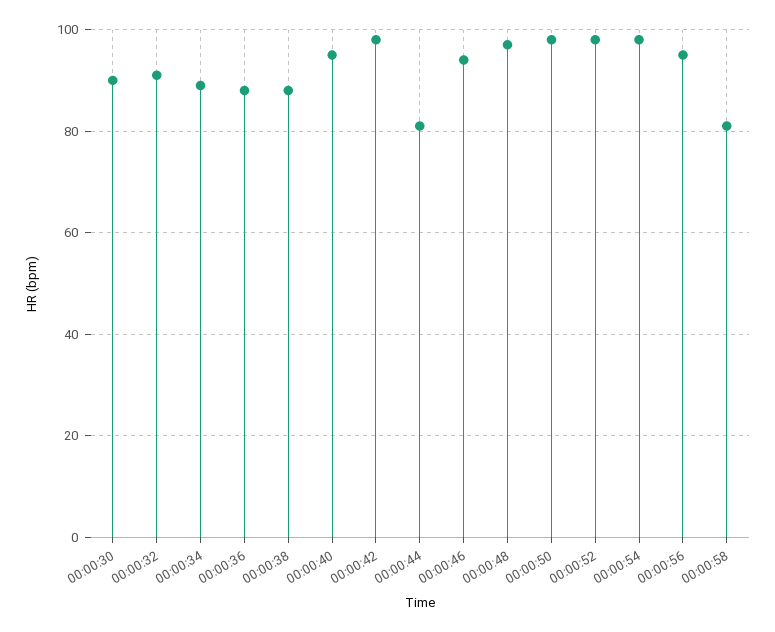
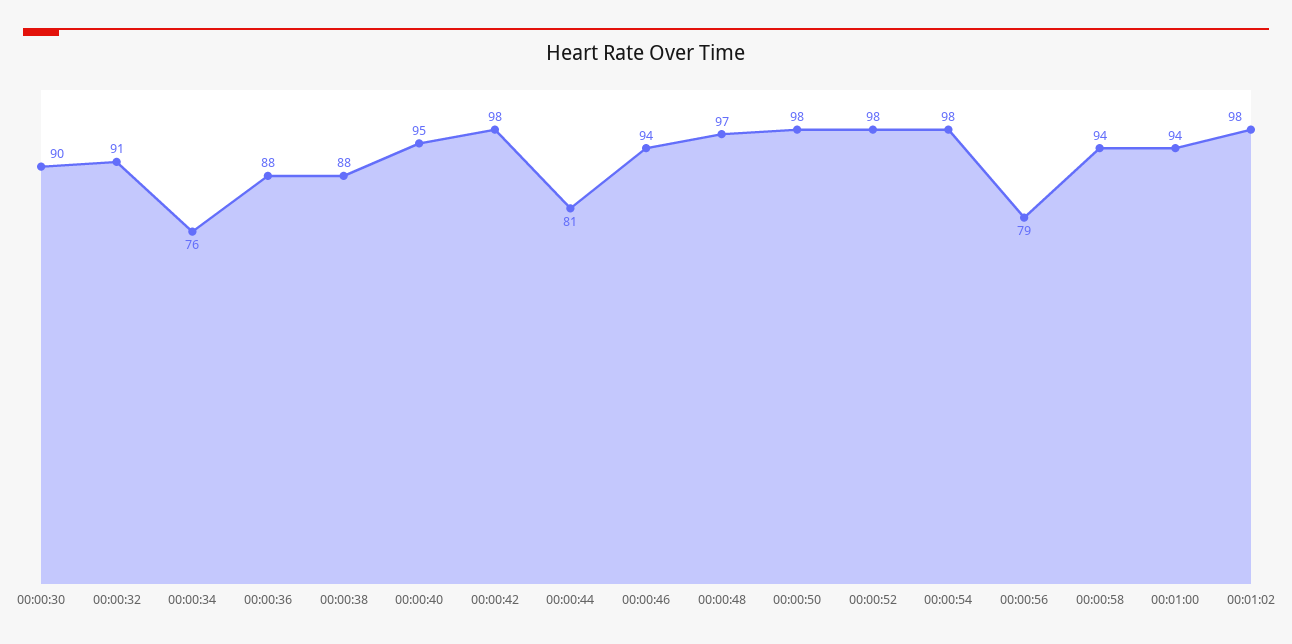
00:00:34: 90 -> 76
00:00:56: 95 -> 79
00:00:58: 80 -> 94
00:01:00: none -> 94
00:01:02: none -> 98

